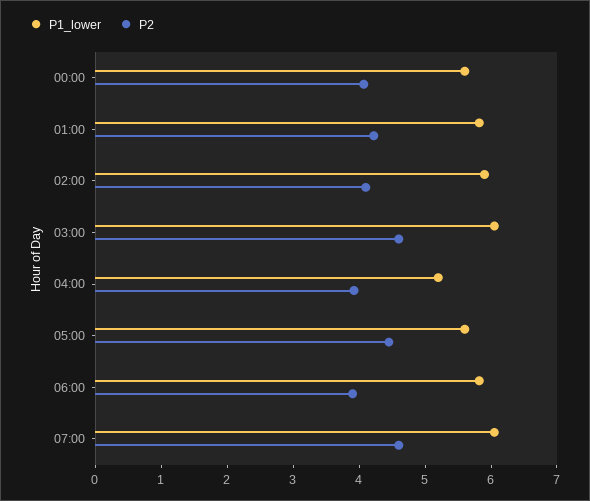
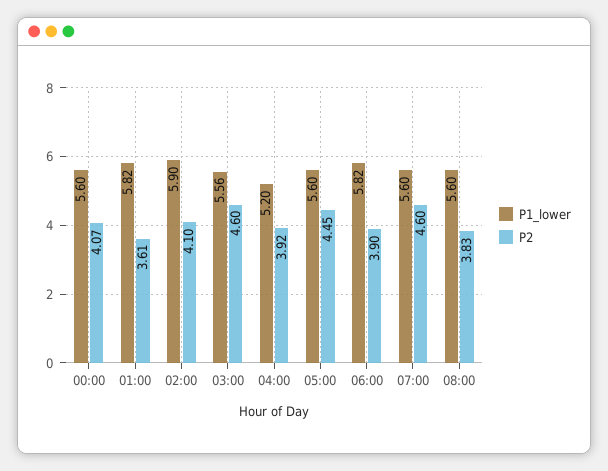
P2, 01:00: 4.2 -> 3.61
P1_lower, 03:00: 6 -> 5.56
P1_lower, 07:00: 6 -> 5.6
P1_lower, 08:00: none -> 5.6
P2, 08:00: none -> 3.83

